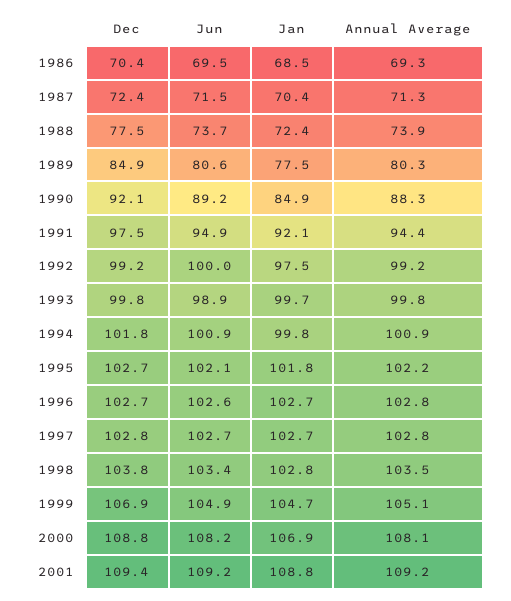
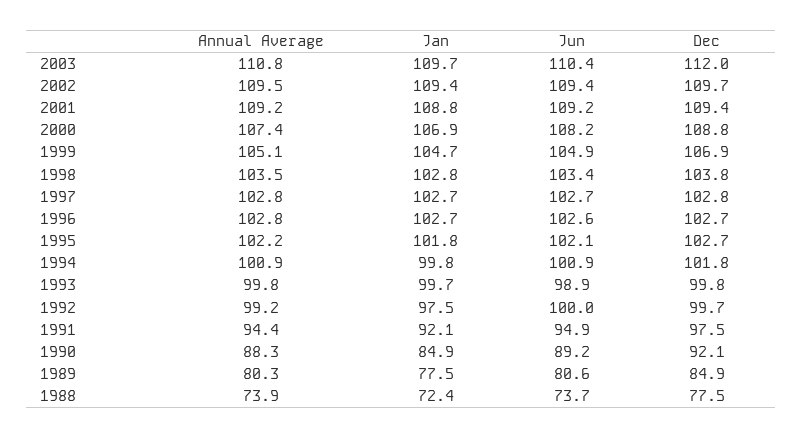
Dec, 1986: 70.4 -> none
Jun, 1986: 69.5 -> none
Jan, 1986: 68.5 -> none
Annual Average, 1986: 69.3 -> none
Dec, 1987: 72.4 -> none
Jun, 1987: 71.5 -> none
Jan, 1987: 70.4 -> none
Annual Average, 1987: 71.3 -> none
Dec, 1992: 99.2 -> 99.7
Annual Average, 2000: 108.1 -> 107.4
Annual Average, 2003: none -> 110.8
Jan, 2003: none -> 109.7
Jun, 2003: none -> 110.4
Dec, 2003: none -> 112
Annual Average, 2002: none -> 109.5
Jan, 2002: none -> 109.4
Jun, 2002: none -> 109.4
Dec, 2002: none -> 109.7

